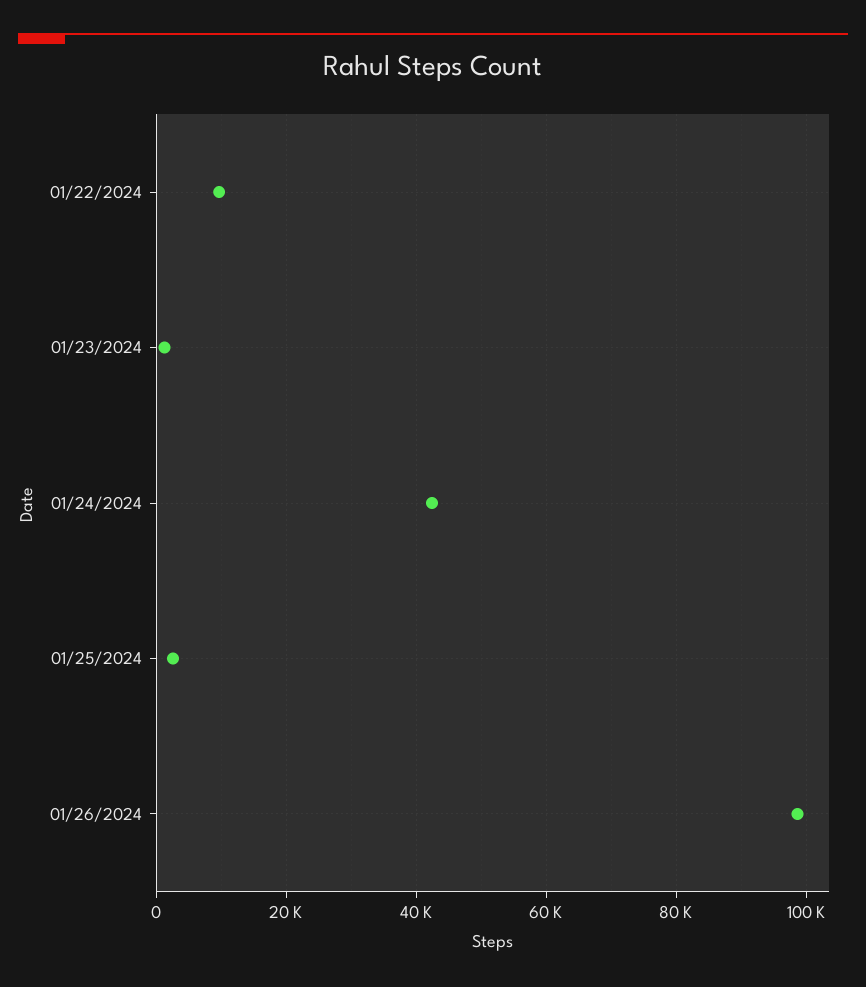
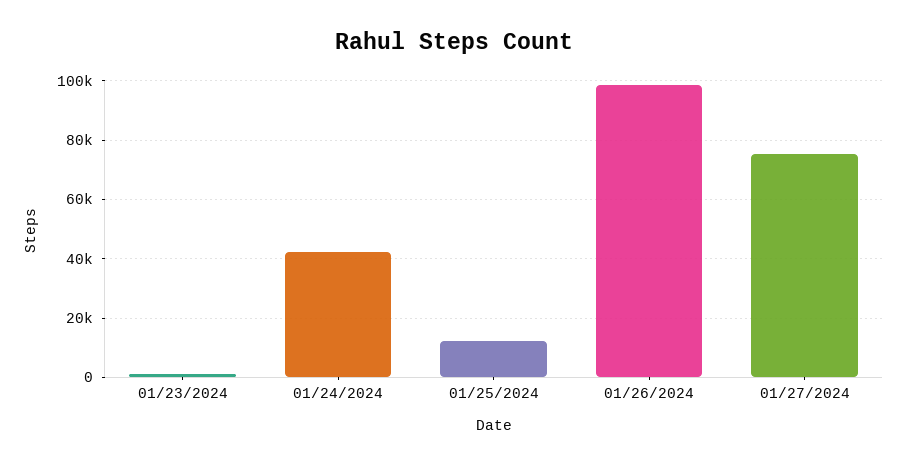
01/22/2024: 10000 -> none
01/25/2024: 2000 -> 12500
01/27/2024: none -> 75000

